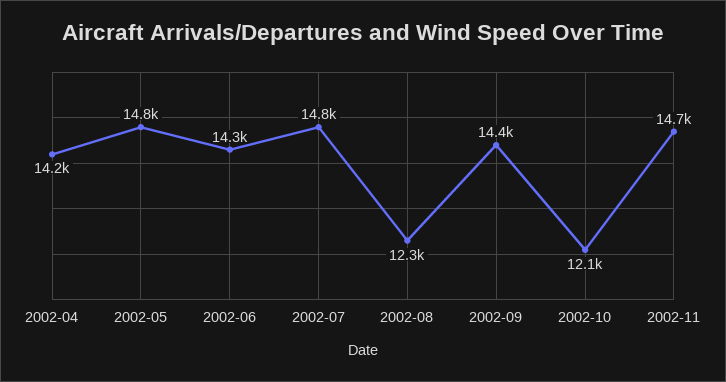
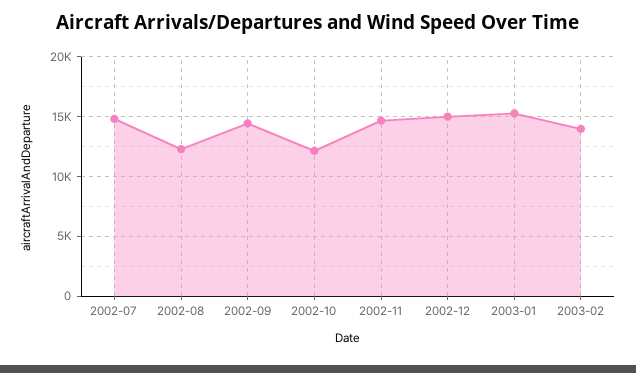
2002-04: 14200 -> none
2002-05: 14800 -> none
2002-06: 14300 -> none
2002-12: none -> 15000
2003-01: none -> 15000
2003-02: none -> 14000

